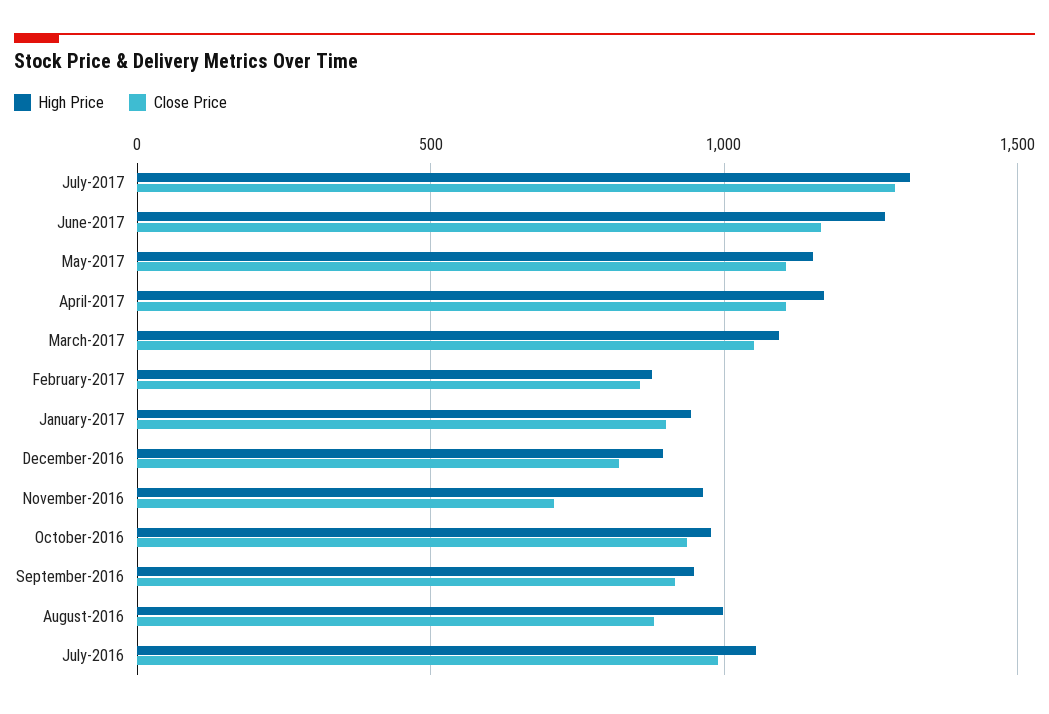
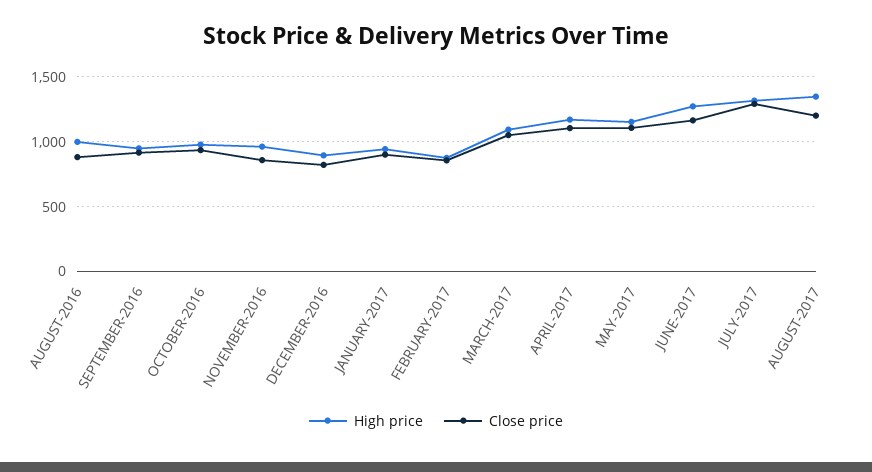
Close Price, November-2016: 700 -> 850
High Price, July-2016: 1050 -> none
Close Price, July-2016: 1000 -> none
High Price, AUGUST-2017: none -> 1350
Close Price, AUGUST-2017: none -> 1200

